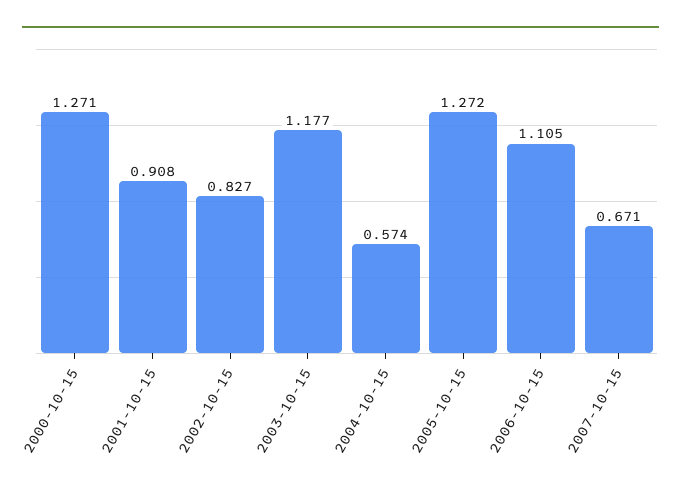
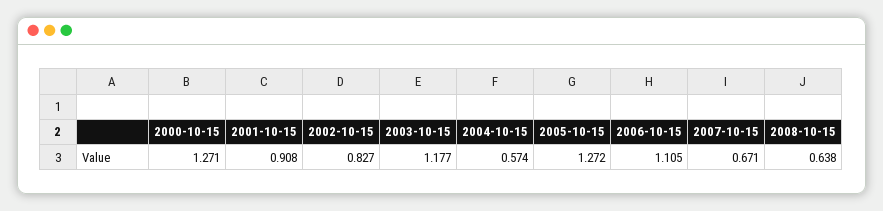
2008-10-15: none -> 0.638

